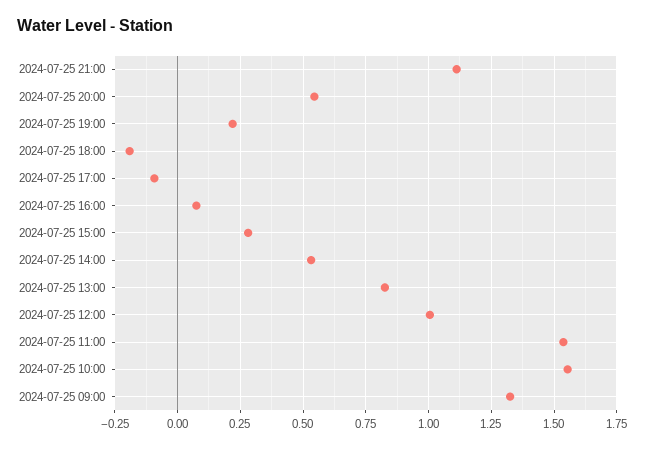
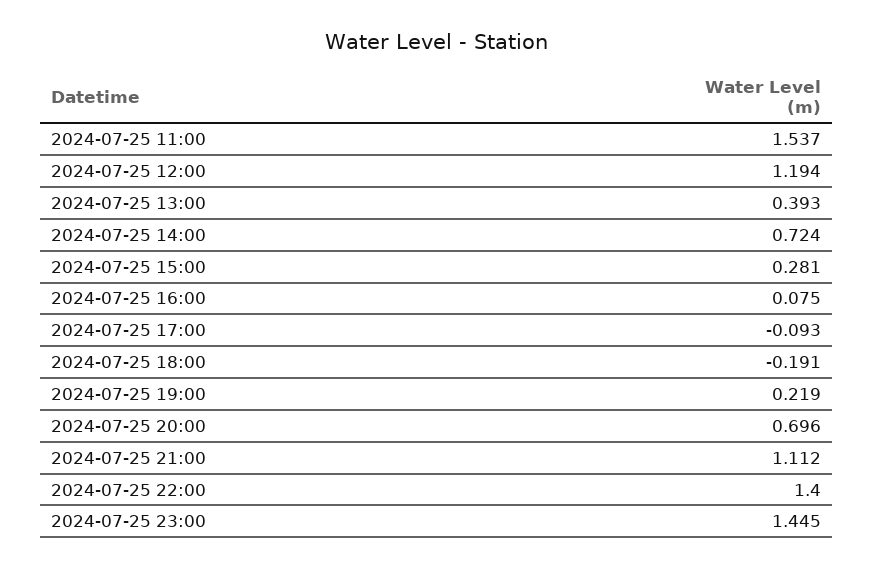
2024-07-25 20:00: 0.55 -> 0.696
2024-07-25 14:00: 0.525 -> 0.724
2024-07-25 13:00: 0.825 -> 0.393
2024-07-25 12:00: 1 -> 1.194
2024-07-25 10:00: 1.55 -> none
2024-07-25 09:00: 1.325 -> none
2024-07-25 22:00: none -> 1.4
2024-07-25 23:00: none -> 1.445

